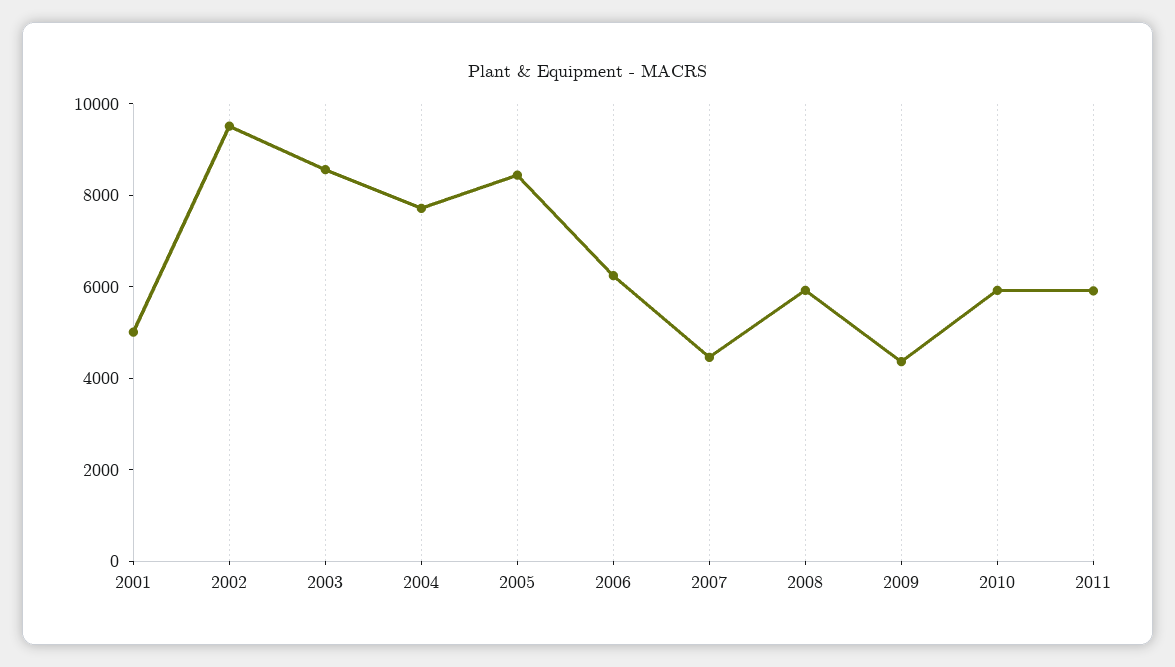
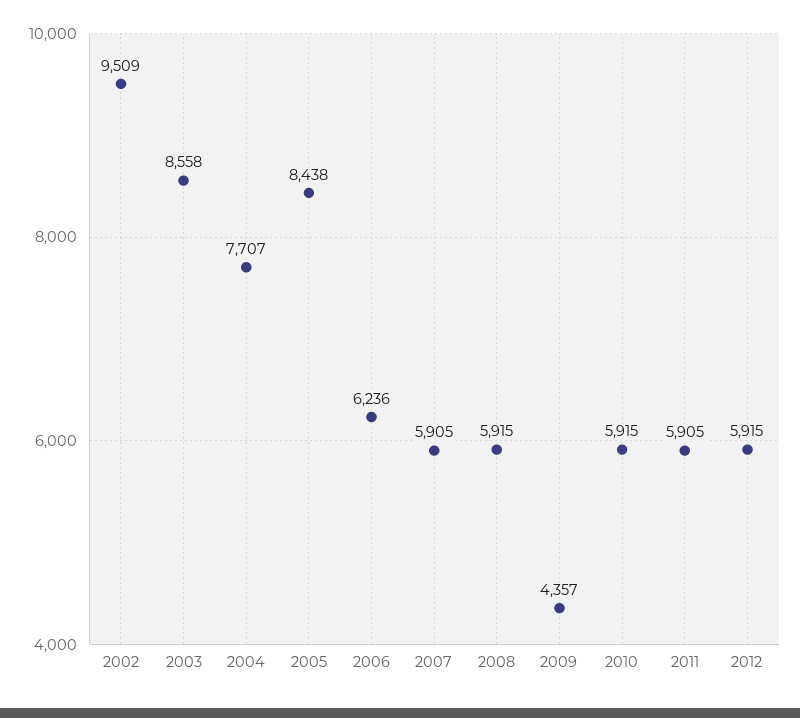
2001: 5000 -> none
2007: 4500 -> 5905
2012: none -> 5915

